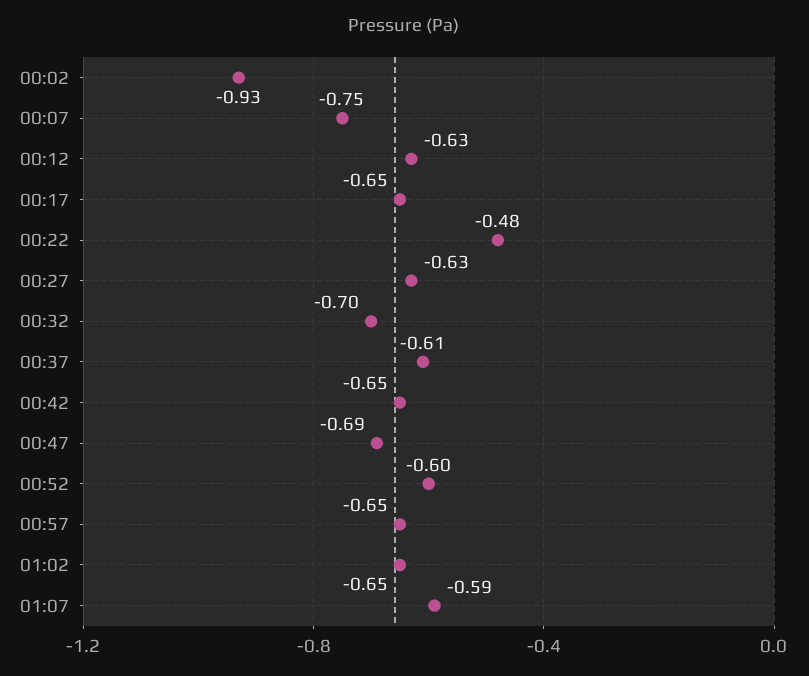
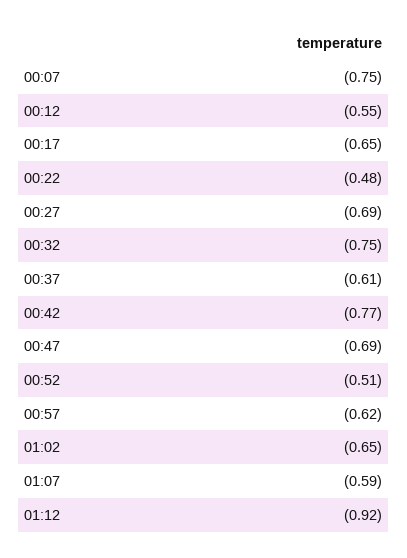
00:02: -0.93 -> none
00:12: -0.63 -> -0.55
00:27: -0.63 -> -0.69
00:32: -0.7 -> -0.75
00:42: -0.65 -> -0.77
00:52: -0.6 -> -0.51
00:57: -0.65 -> -0.62
01:12: none -> -0.92

